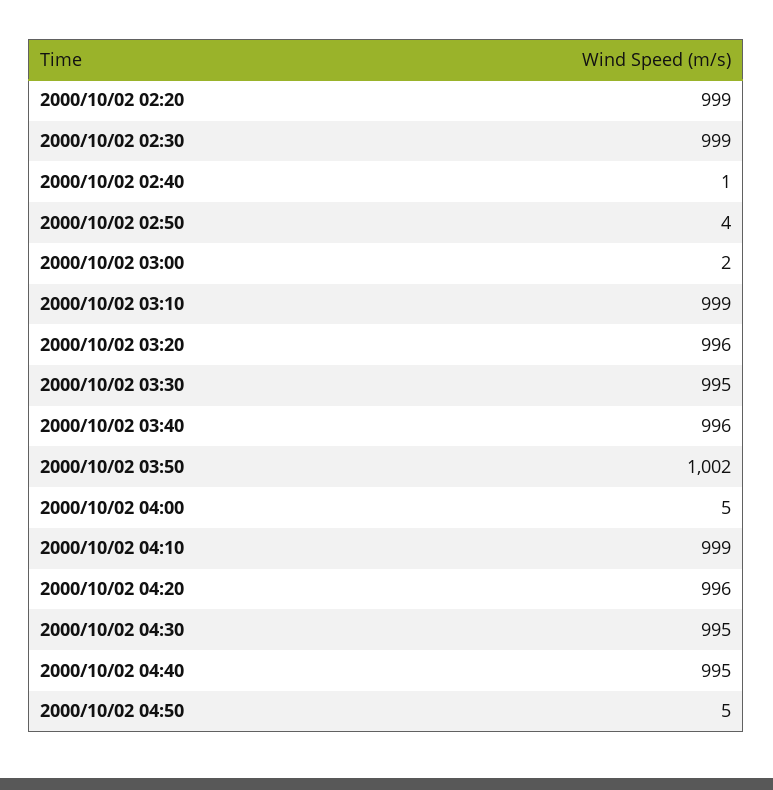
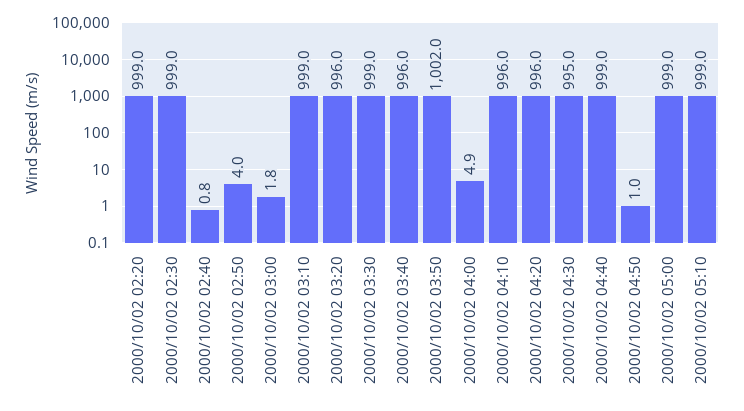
2000/10/02 03:30: 995 -> 999
2000/10/02 04:10: 999 -> 996
2000/10/02 04:40: 995 -> 999
2000/10/02 04:50: 5 -> 1
2000/10/02 05:00: none -> 999
2000/10/02 05:10: none -> 999

